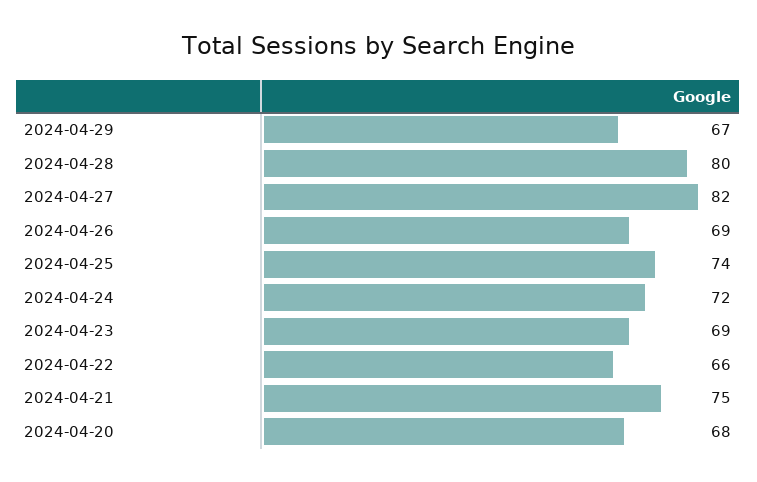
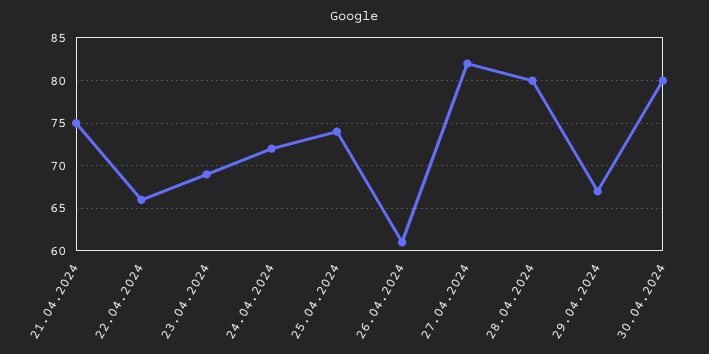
2024-04-26: 69 -> 61
2024-04-20: 68 -> none
30.04.2024: none -> 80

